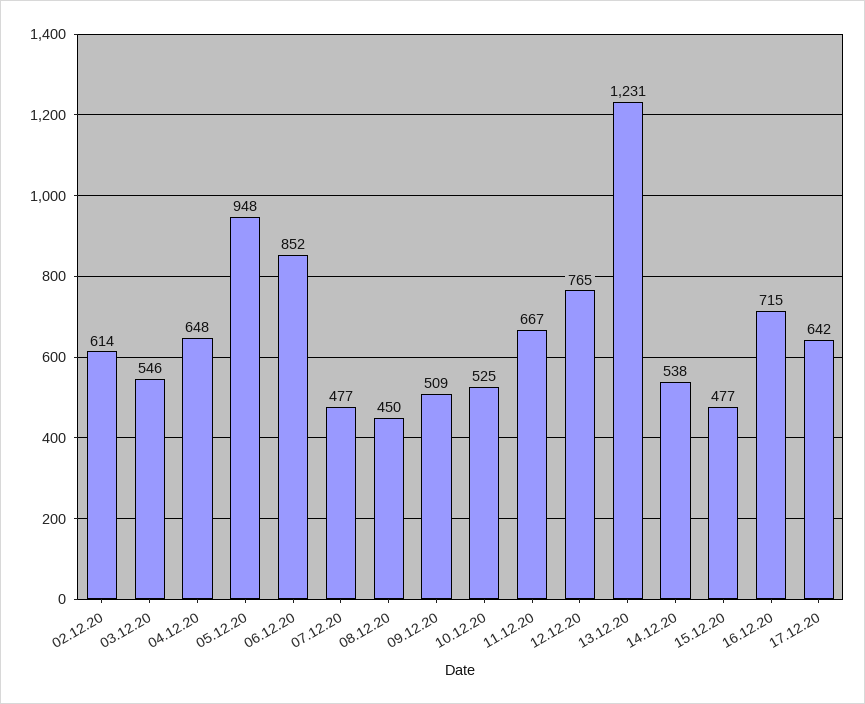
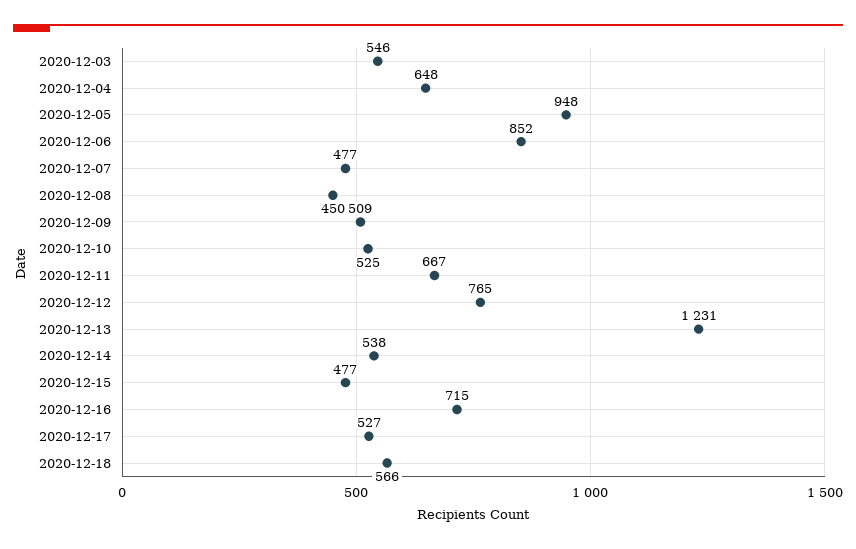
02.12.20: 614 -> none
17.12.20: 642 -> 527
2020-12-18: none -> 566

